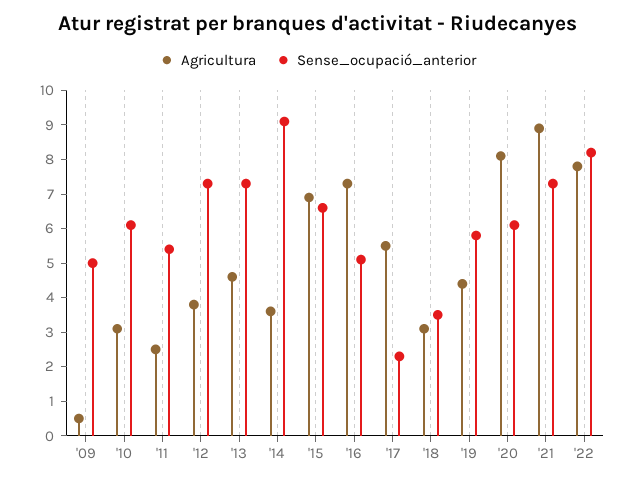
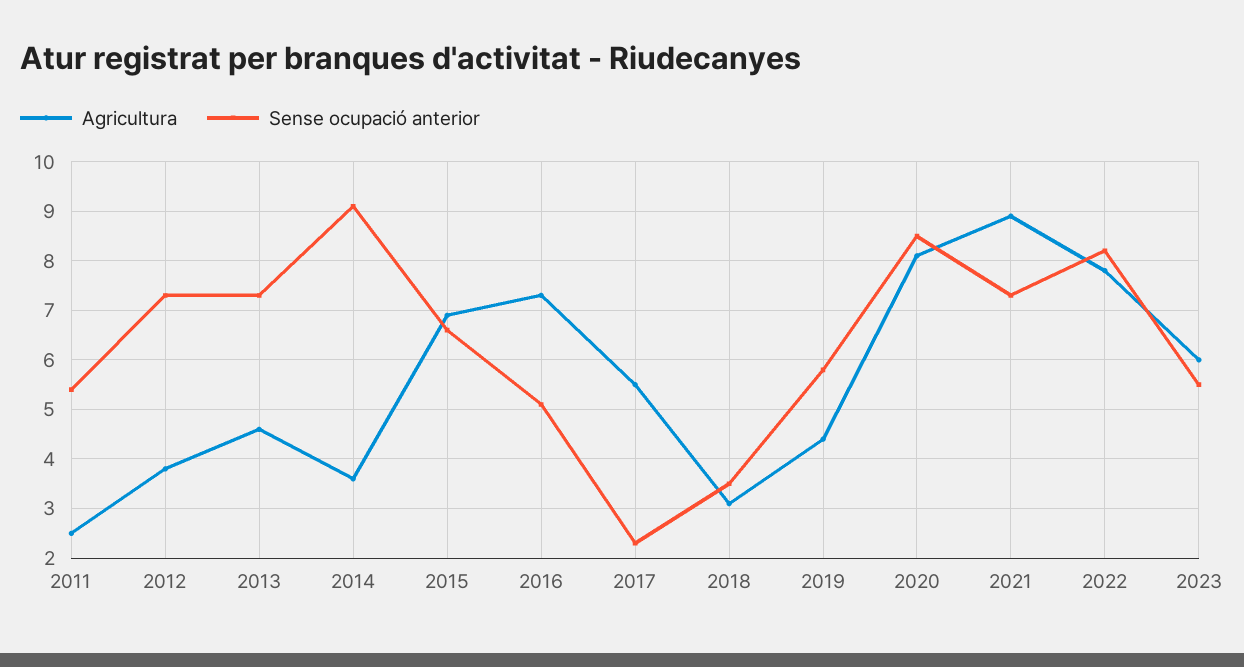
Agricultura, '09: 0.5 -> none
Sense_ocupació_anterior, '09: 5 -> none
Agricultura, '10: 3 -> none
Sense_ocupació_anterior, '10: 6 -> none
Sense_ocupació_anterior, '20: 6 -> 8.5
Agricultura, 2023: none -> 6
Sense_ocupació_anterior, 2023: none -> 5.5

